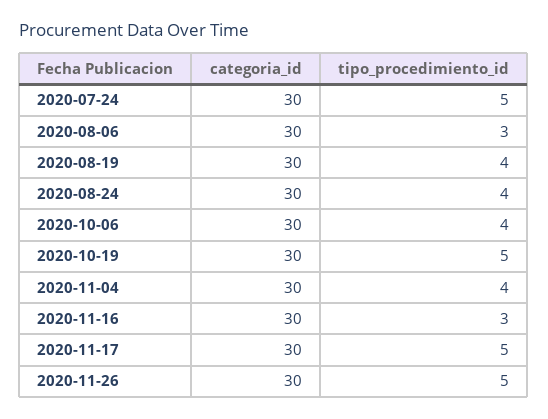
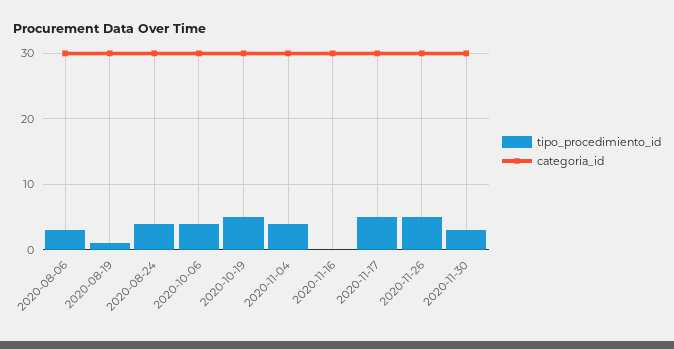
categoria_id, 2020-07-24: 30 -> none
tipo_procedimiento_id, 2020-07-24: 5 -> none
tipo_procedimiento_id, 2020-08-19: 4 -> 1
tipo_procedimiento_id, 2020-11-16: 3 -> 0
tipo_procedimiento_id, 2020-11-30: none -> 3
categoria_id, 2020-11-30: none -> 30

